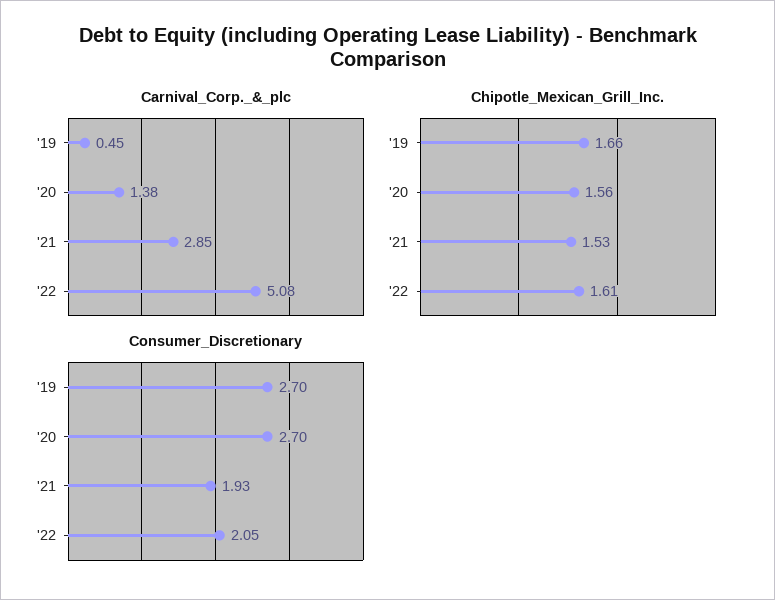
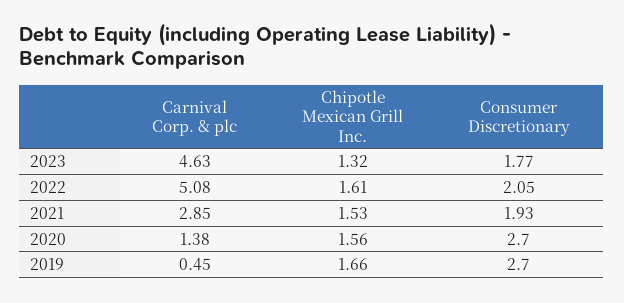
Carnival_Corp._&_plc, 2023: none -> 4.63
Chipotle_Mexican_Grill_Inc., 2023: none -> 1.32
Consumer_Discretionary, 2023: none -> 1.77

